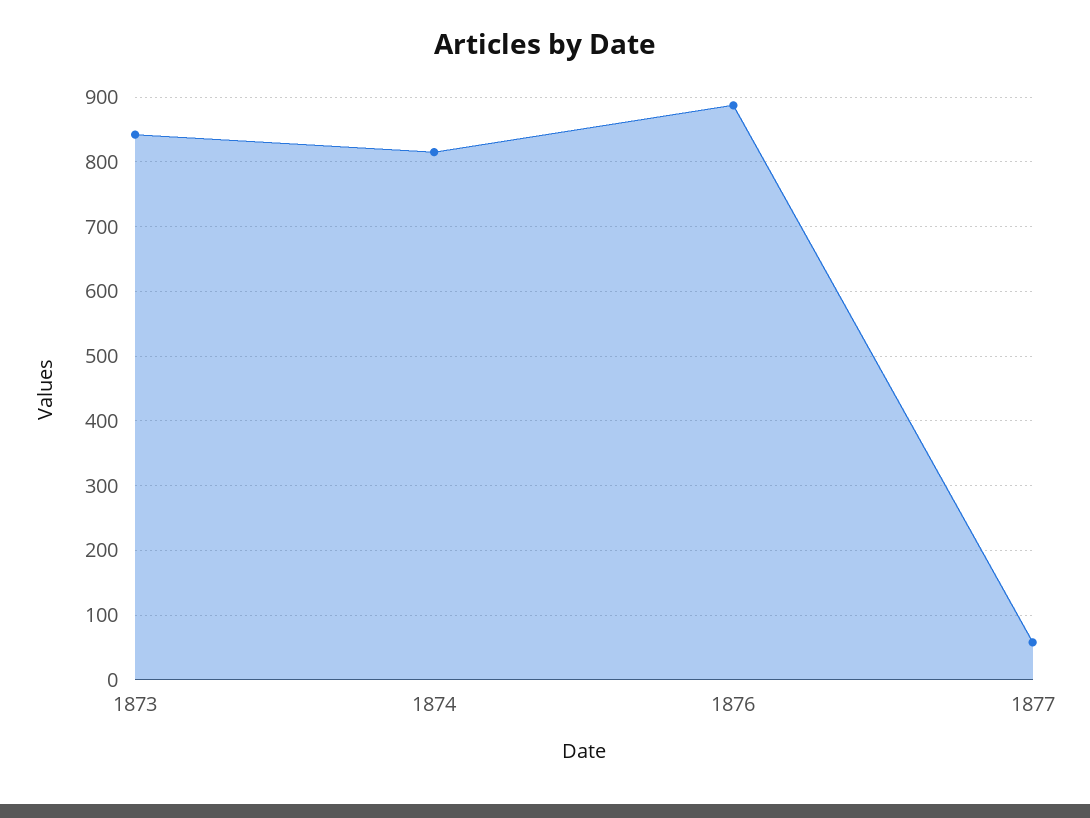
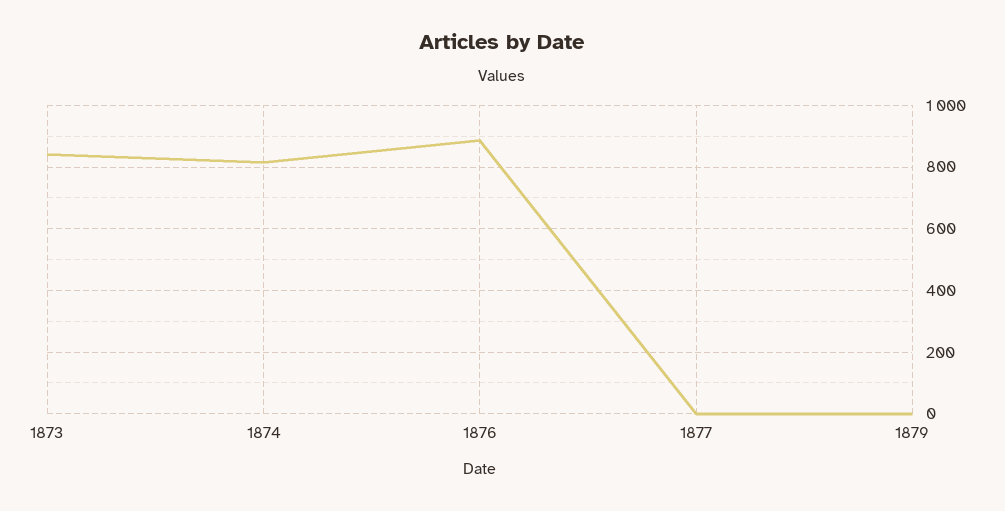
1877: 60 -> 0
1879: none -> 0

